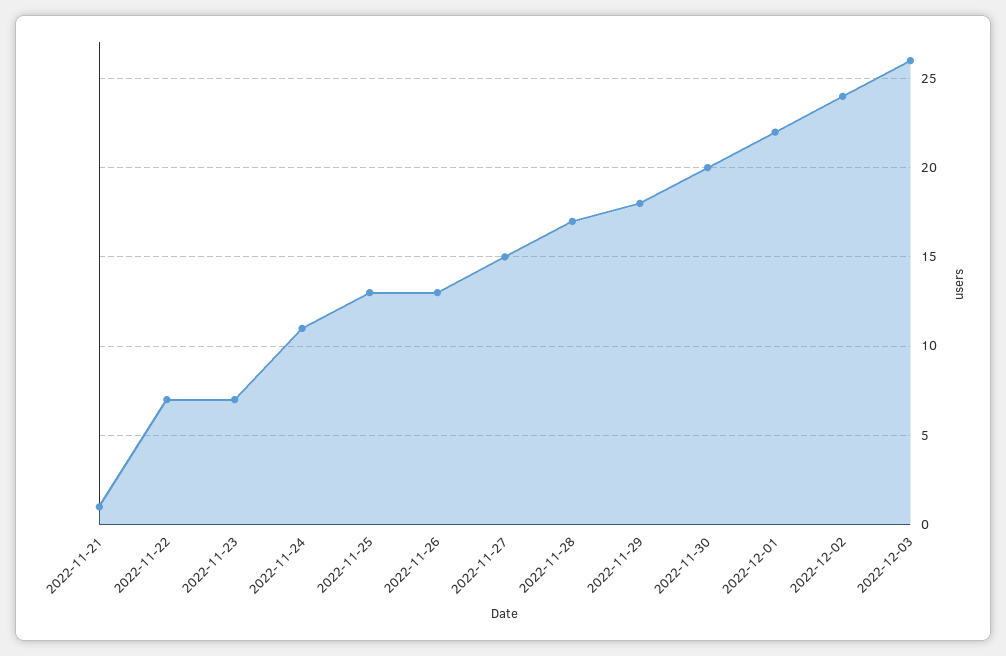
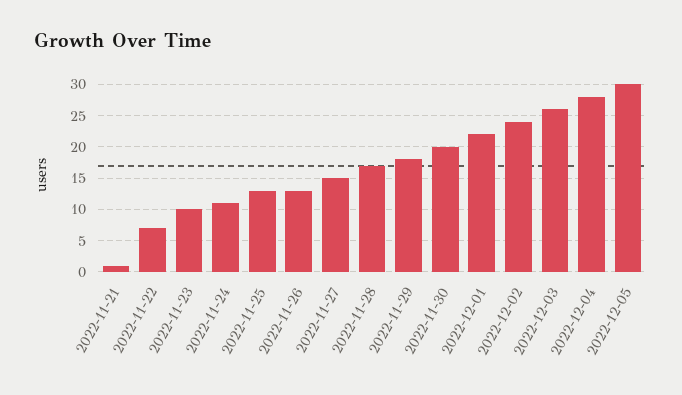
2022-11-23: 7 -> 10
2022-12-04: none -> 28
2022-12-05: none -> 30

